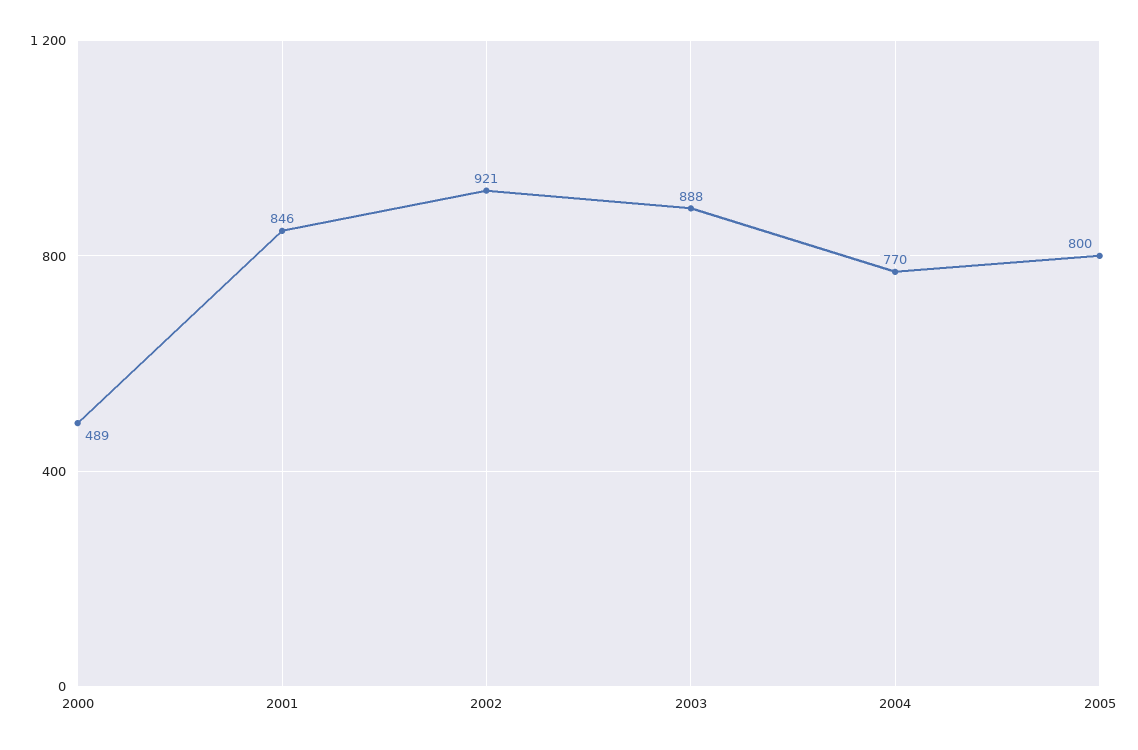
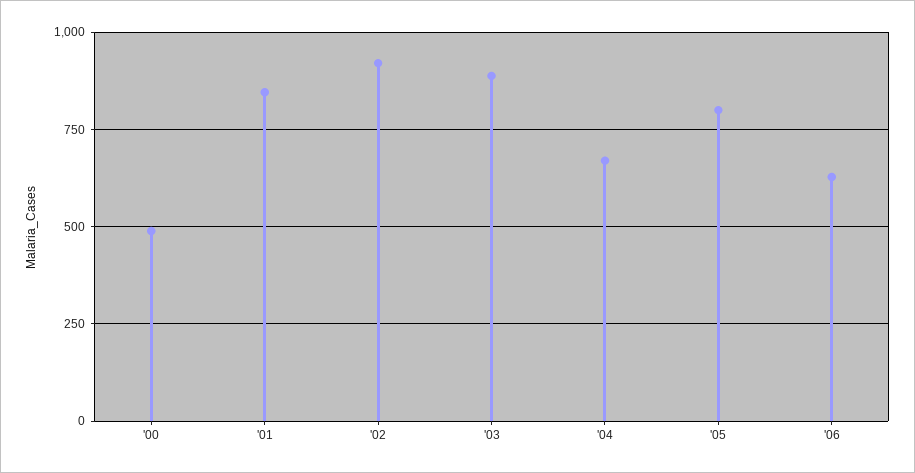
2004: 770 -> 675
'06: none -> 625

